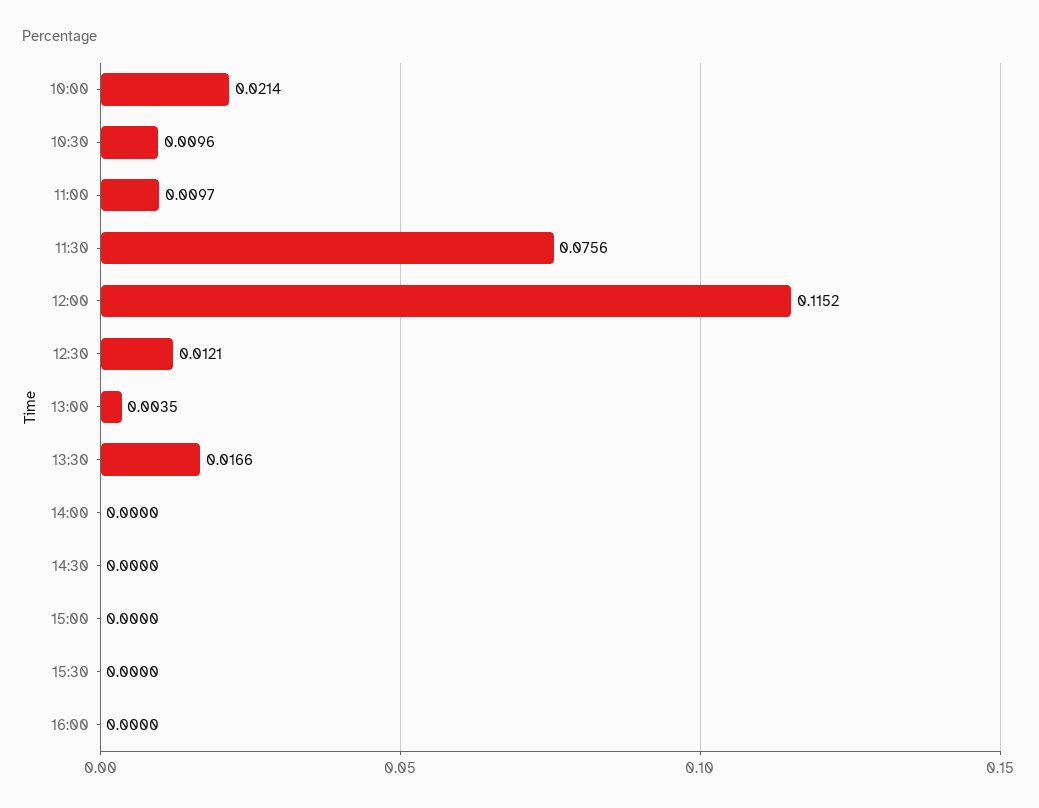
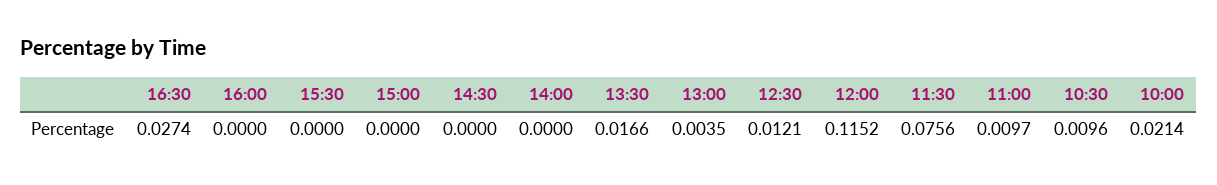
16:30: none -> 0.0274

